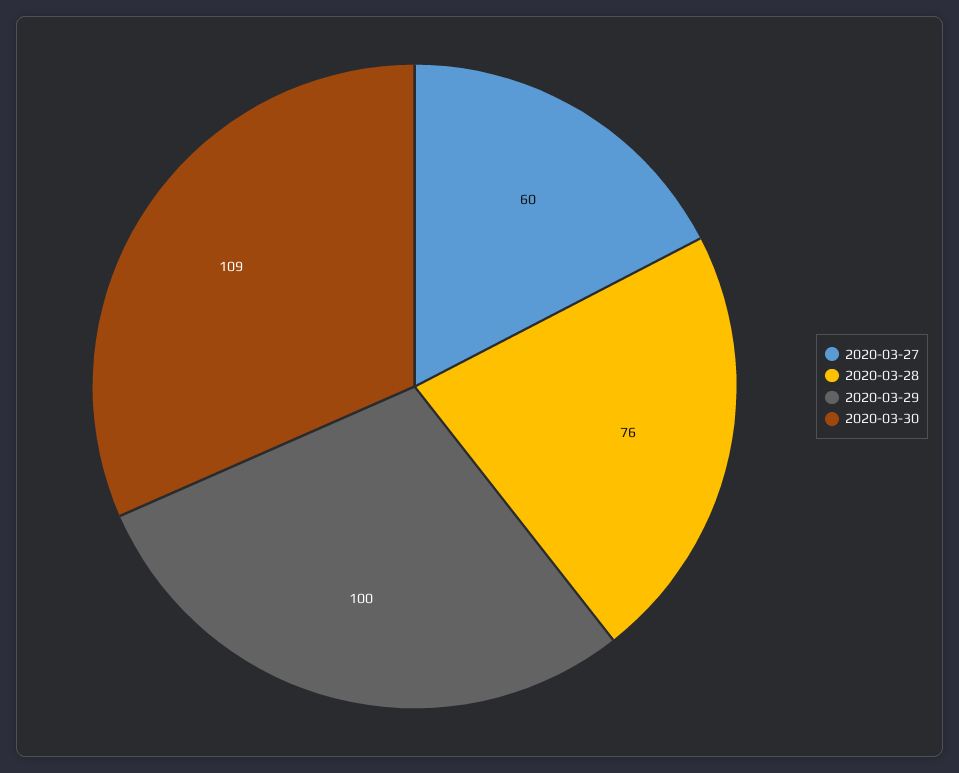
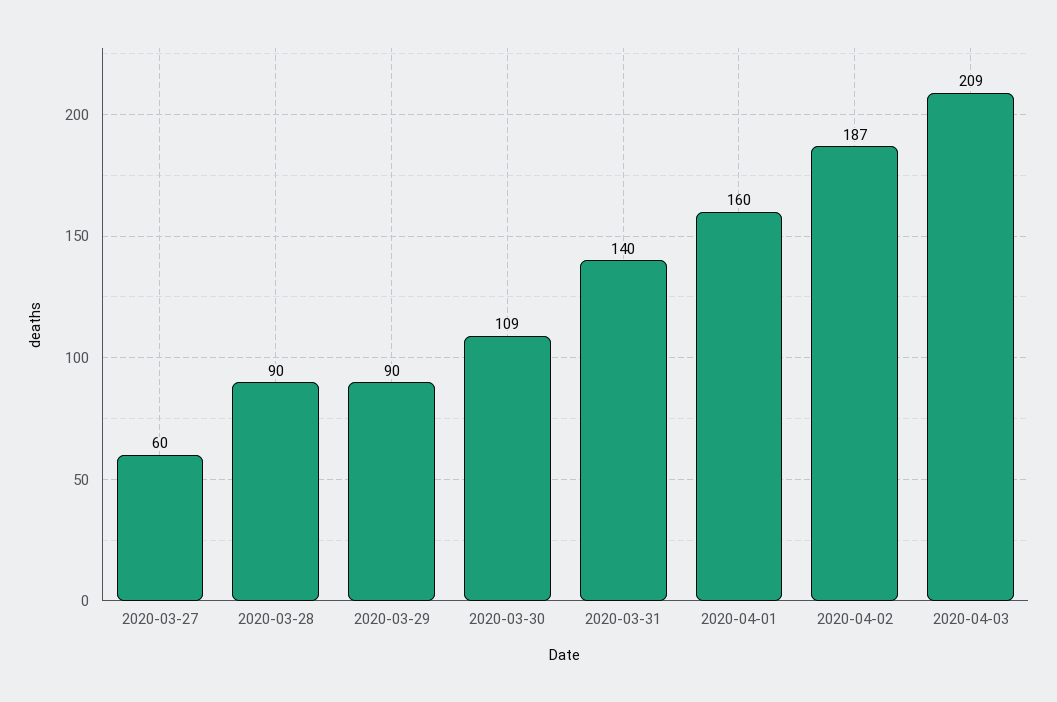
2020-03-28: 76 -> 90
2020-03-29: 100 -> 90
2020-03-31: none -> 140
2020-04-01: none -> 160
2020-04-02: none -> 187
2020-04-03: none -> 209

